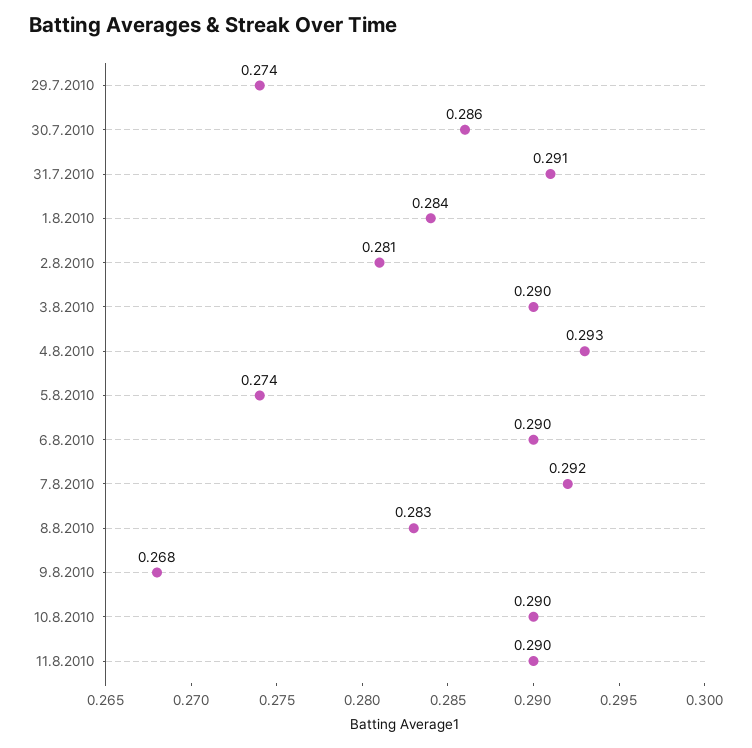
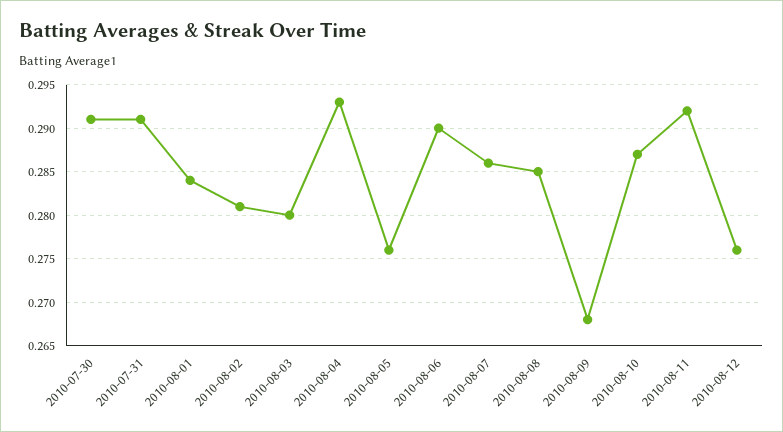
29.7.2010: 0.274 -> none
30.7.2010: 0.286 -> 0.291
3.8.2010: 0.29 -> 0.28
5.8.2010: 0.274 -> 0.276
7.8.2010: 0.292 -> 0.286
8.8.2010: 0.283 -> 0.285
10.8.2010: 0.29 -> 0.287
11.8.2010: 0.29 -> 0.292
2010-08-12: none -> 0.276

